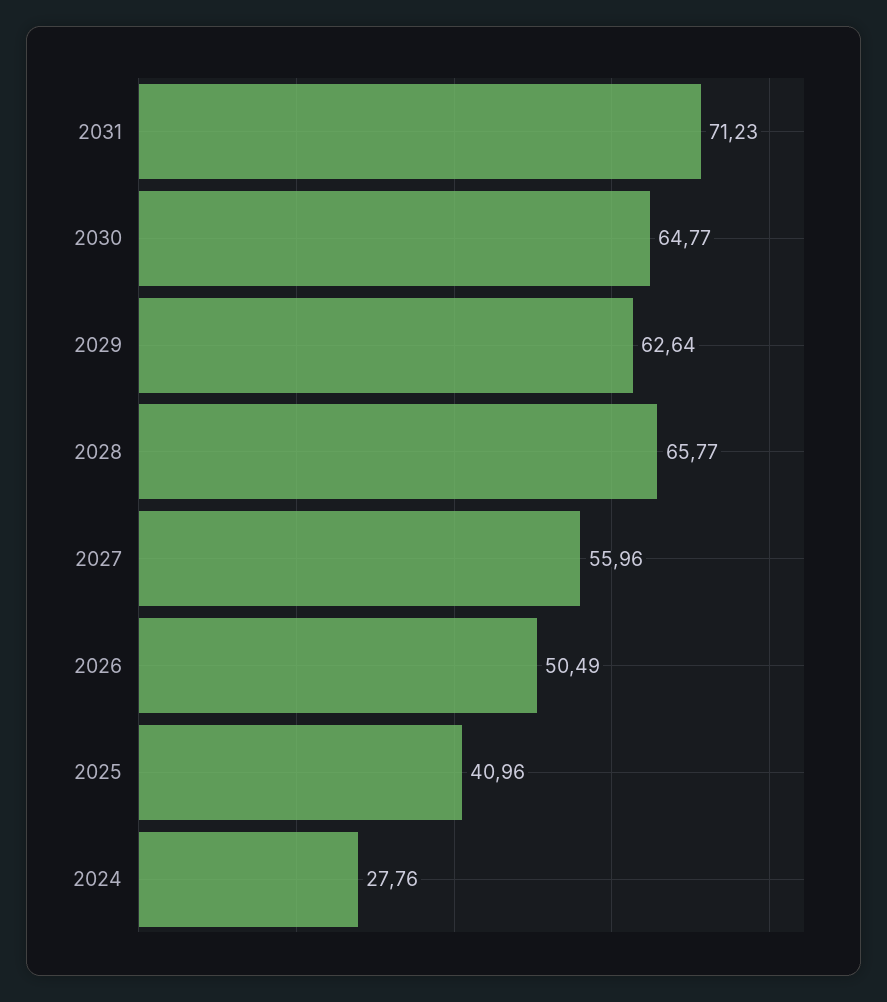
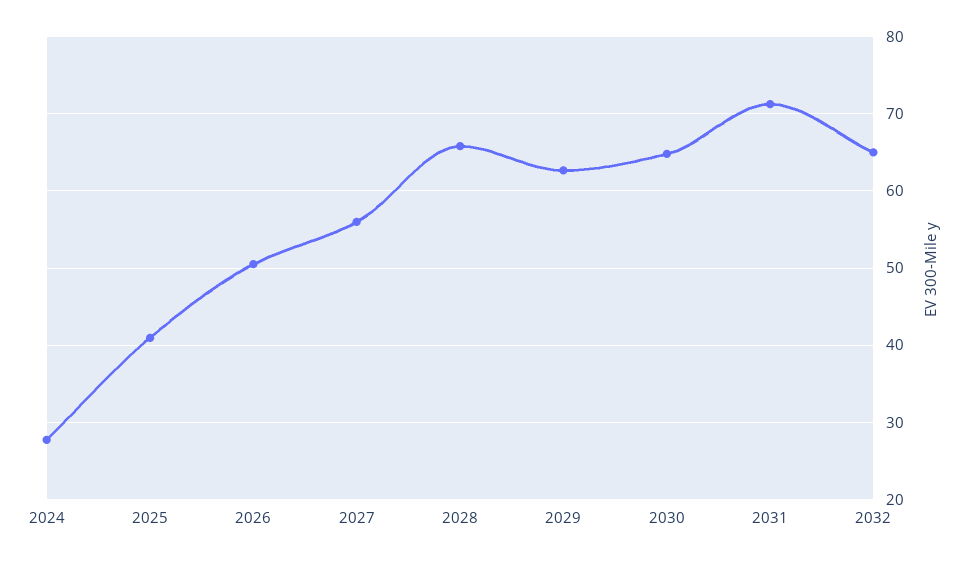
2032: none -> 65

